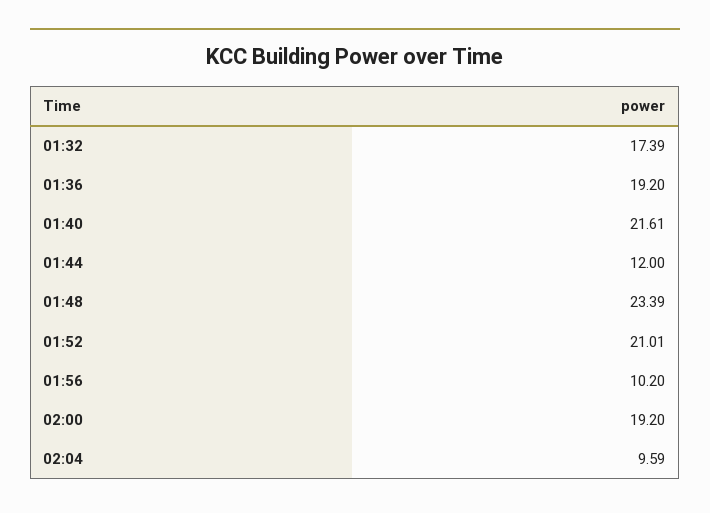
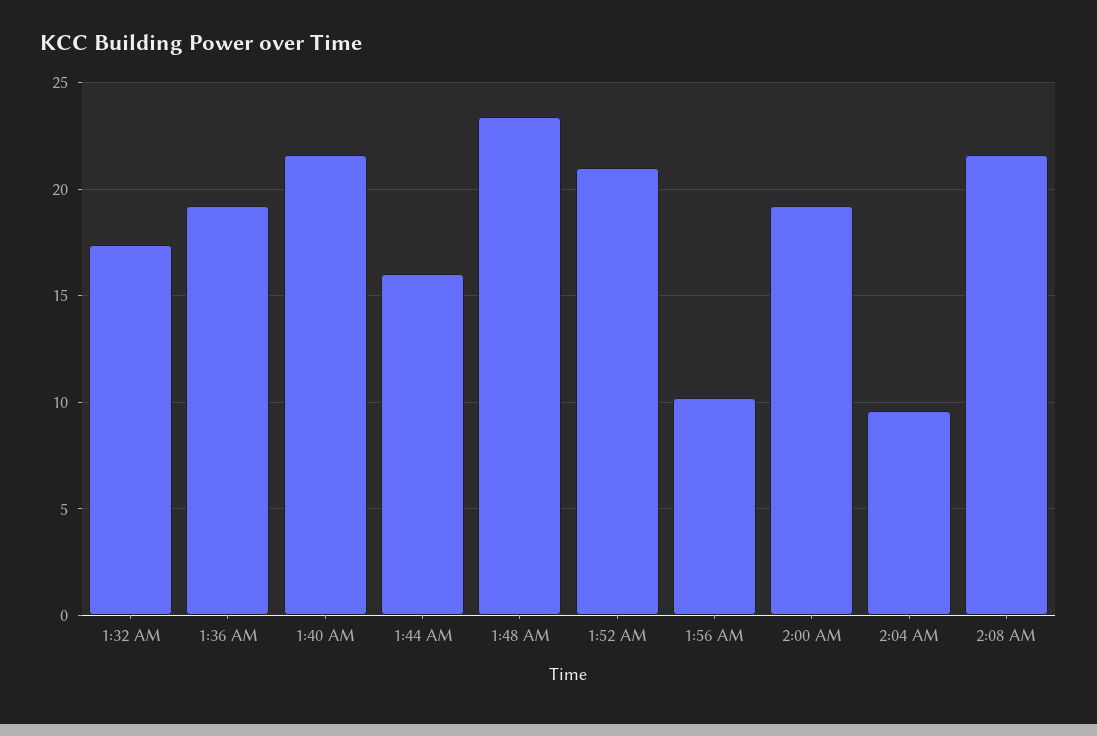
01:44: 12 -> 16
2:08 AM: none -> 21.5

